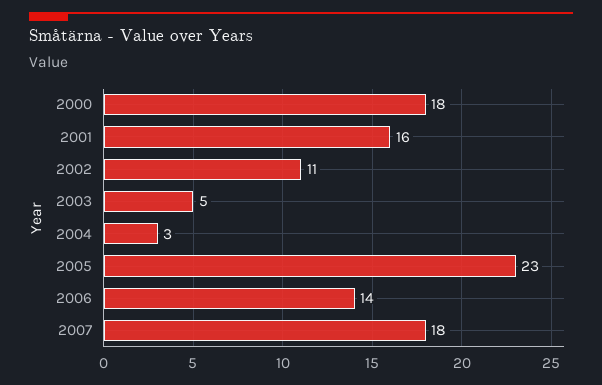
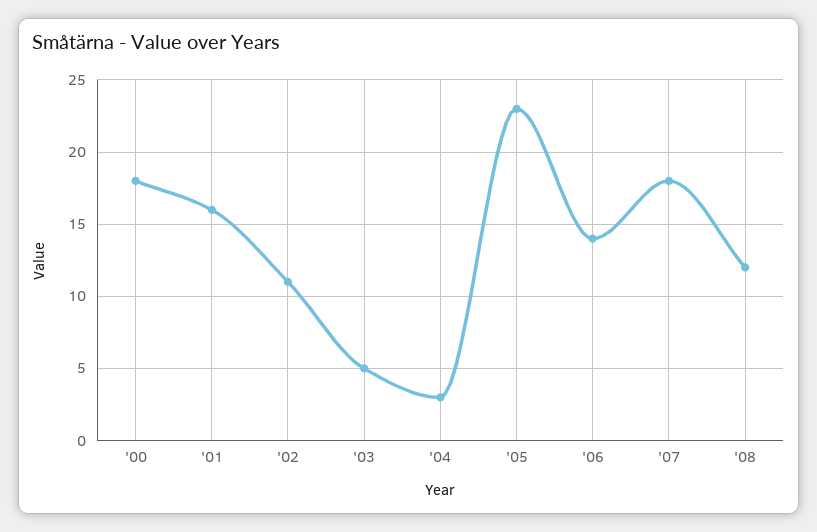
'08: none -> 12

